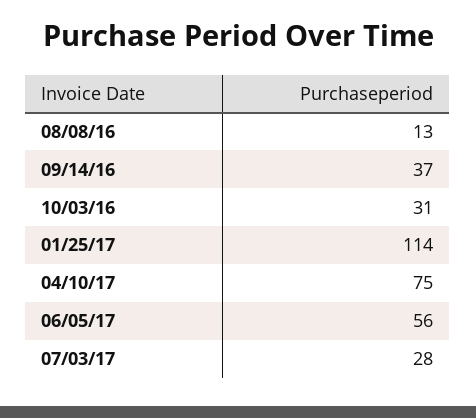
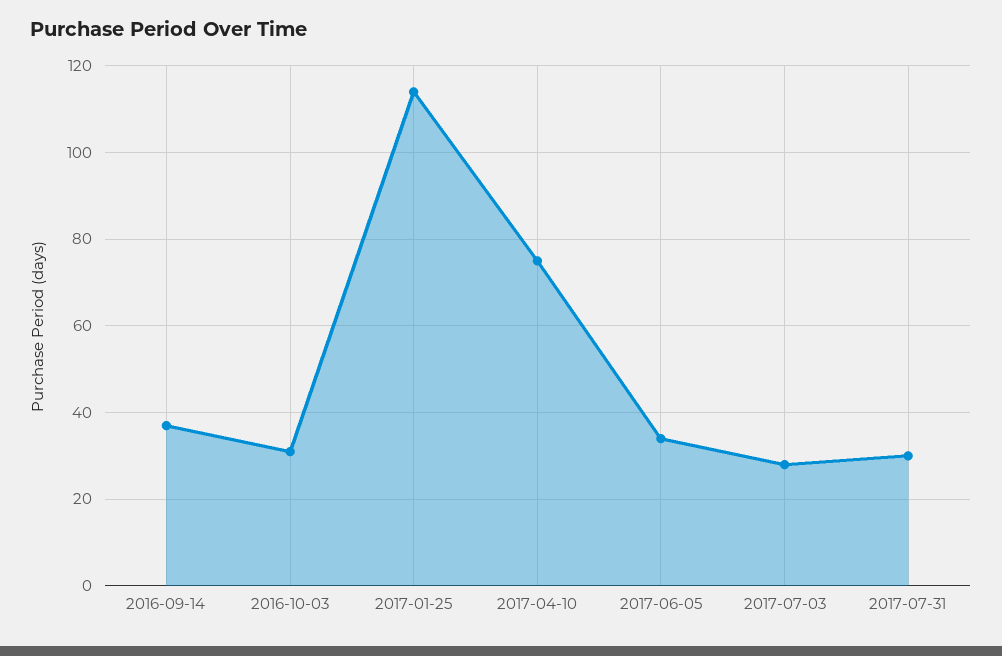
08/08/16: 13 -> none
06/05/17: 56 -> 35
2017-07-31: none -> 30

